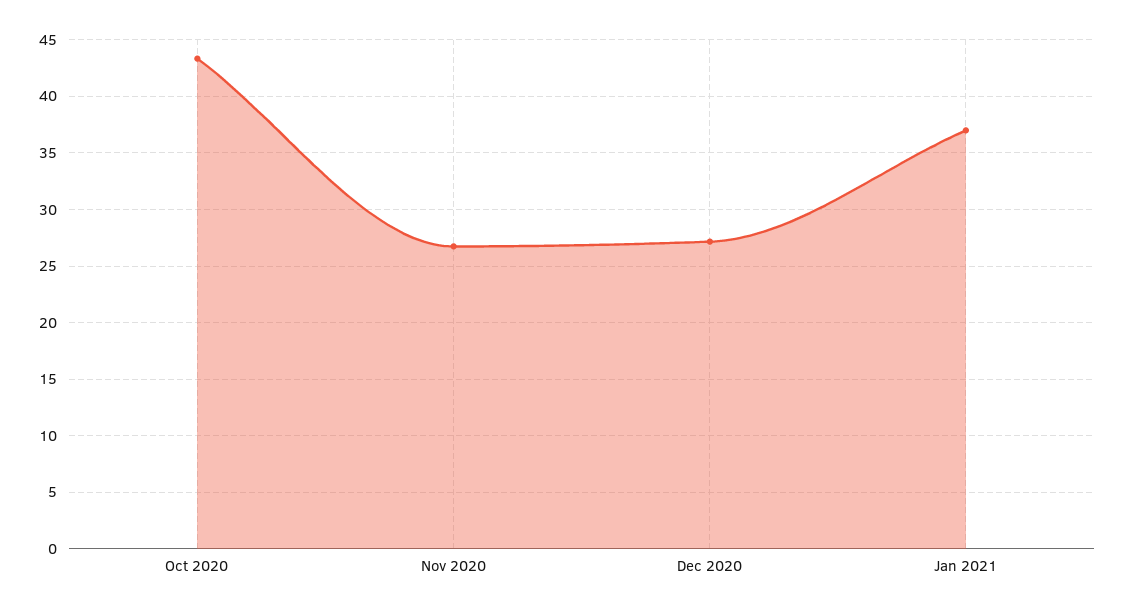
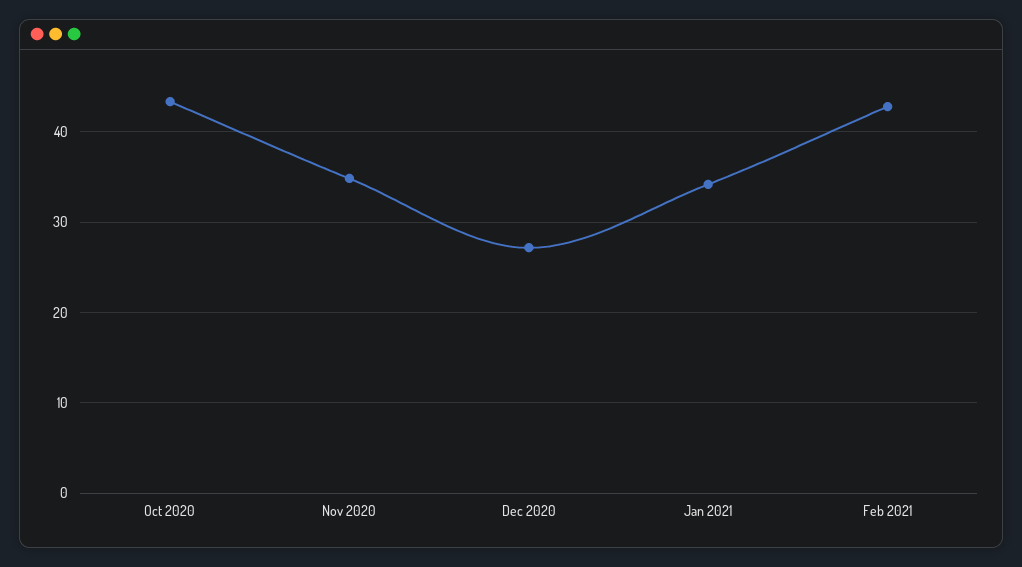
Nov 2020: 27 -> 35
Jan 2021: 37 -> 34
Feb 2021: none -> 43

